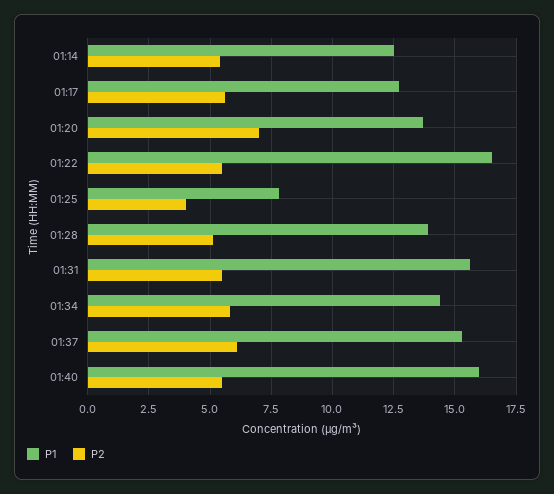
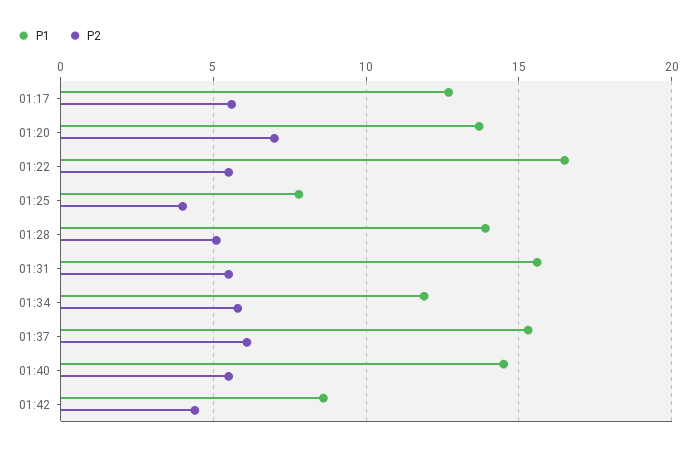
P1, 01:14: 12.5 -> none
P2, 01:14: 5.5 -> none
P1, 01:34: 14.5 -> 12
P1, 01:40: 16 -> 14.5
P1, 01:42: none -> 8.5
P2, 01:42: none -> 4.5

